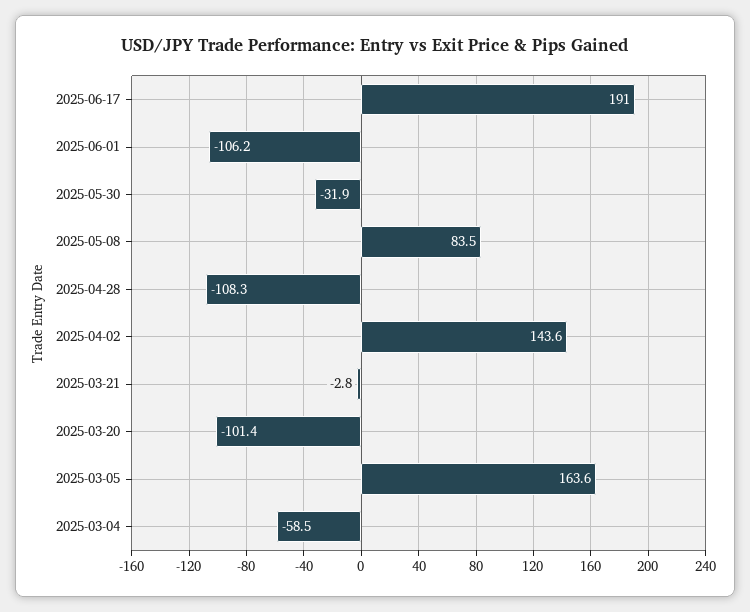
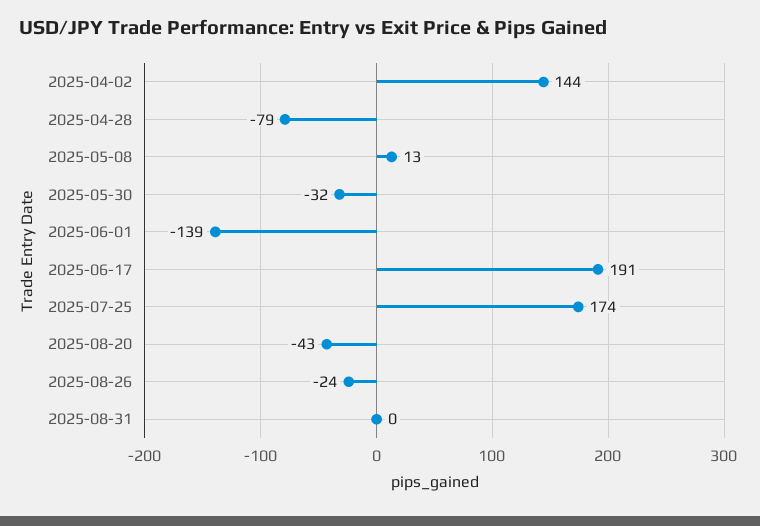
2025-06-01: -106.2 -> -139
2025-05-08: 83.5 -> 13
2025-04-28: -108.3 -> -79
2025-03-21: -2.8 -> none
2025-03-20: -101.4 -> none
2025-03-05: 163.6 -> none
2025-03-04: -58.5 -> none
2025-07-25: none -> 174
2025-08-20: none -> -43
2025-08-26: none -> -24
2025-08-31: none -> 0

